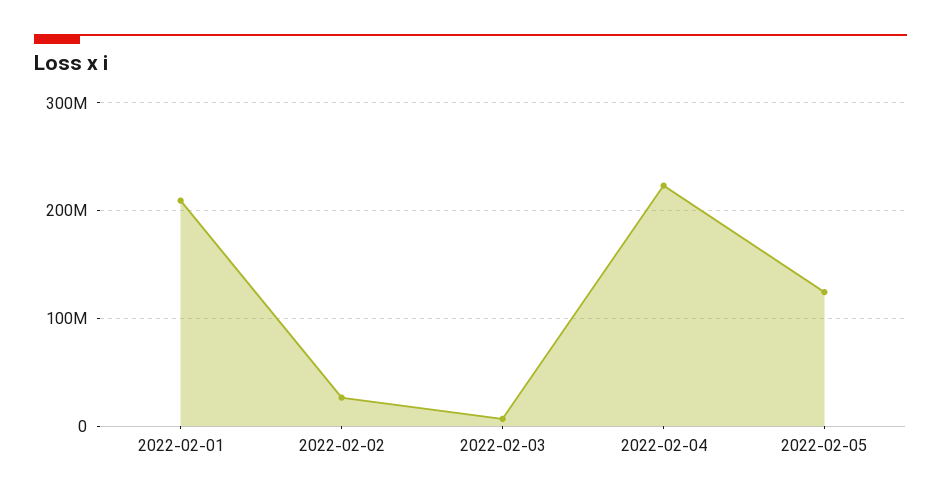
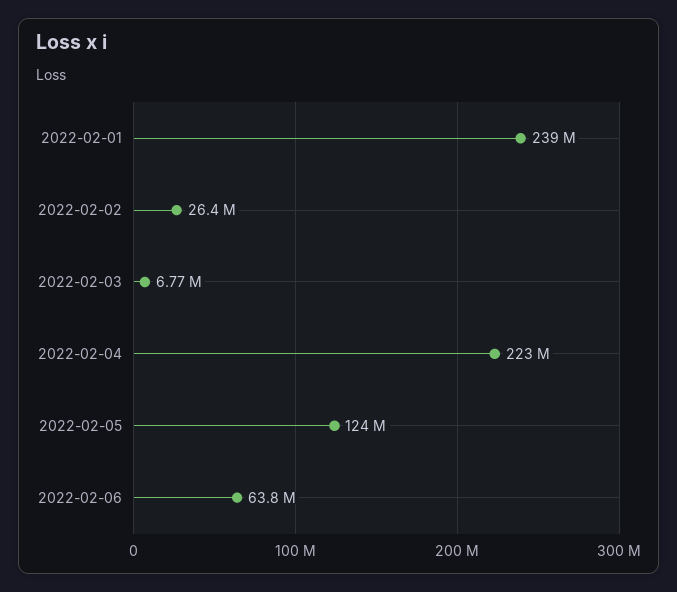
2022-02-01: 210000000 -> 239000000
2022-02-06: none -> 63800000

